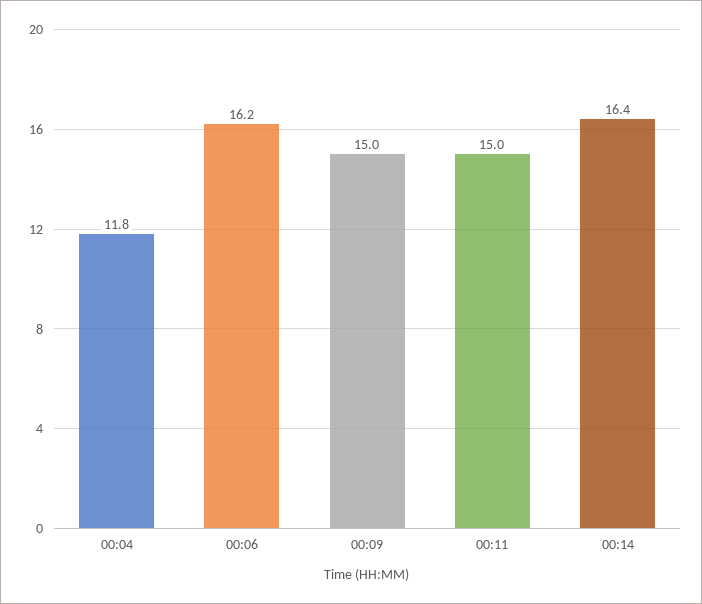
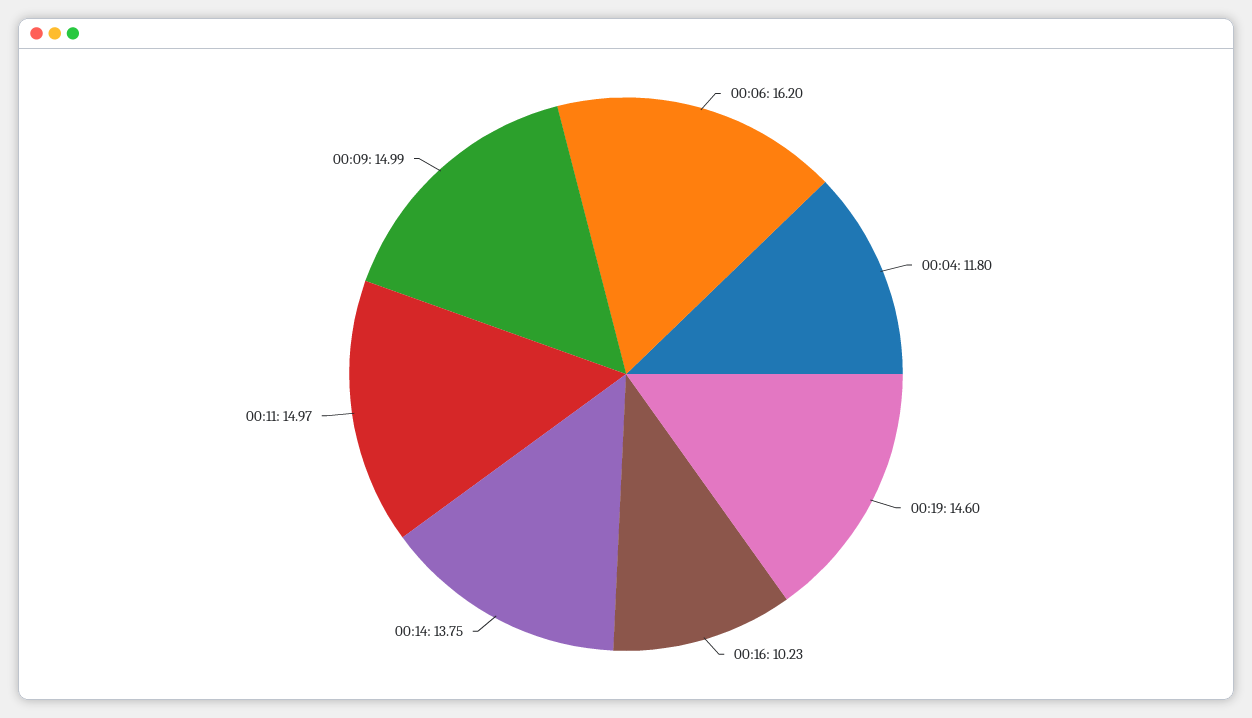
00:14: 16.4 -> 13.75
00:19: none -> 14.6
00:16: none -> 10.23

